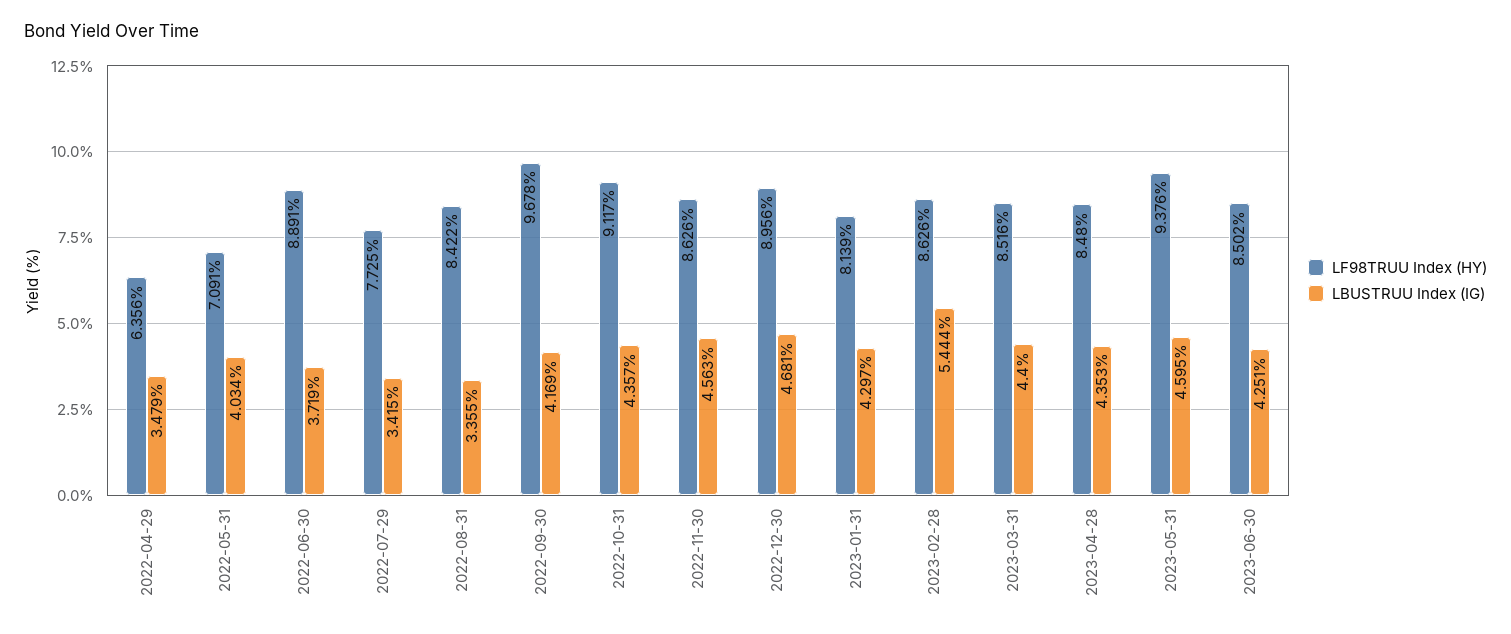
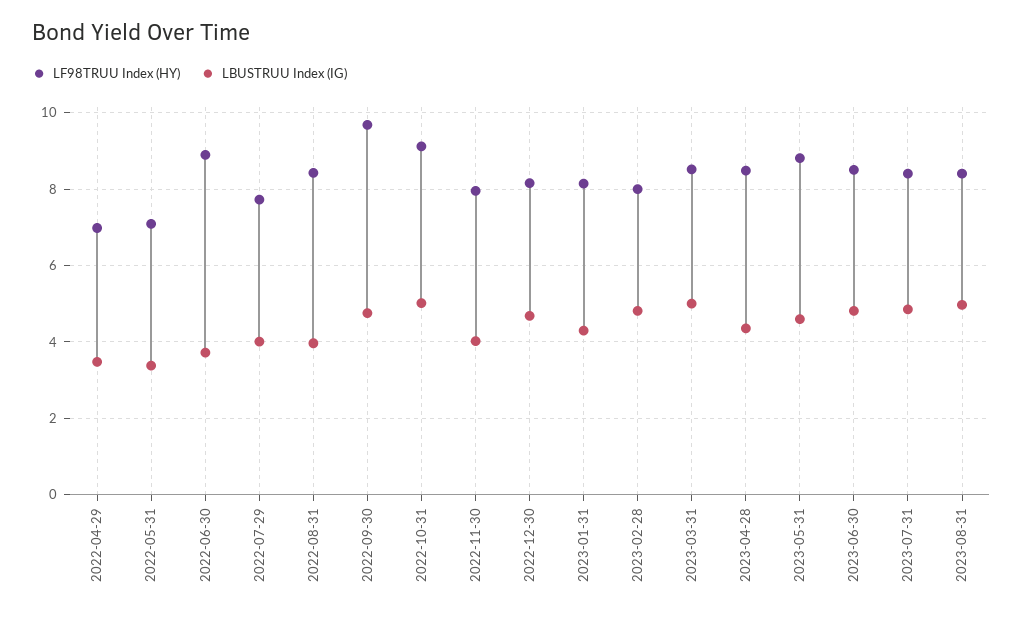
LF98TRUU Index (HY), 2022-04-29: 6.356 -> 7
LBUSTRUU Index (IG), 2022-05-31: 4.034 -> 3.4
LBUSTRUU Index (IG), 2022-07-29: 3.415 -> 4
LBUSTRUU Index (IG), 2022-08-31: 3.355 -> 4
LBUSTRUU Index (IG), 2022-09-30: 4.169 -> 4.8
LBUSTRUU Index (IG), 2022-10-31: 4.357 -> 5
LF98TRUU Index (HY), 2022-11-30: 8.626 -> 8
LBUSTRUU Index (IG), 2022-11-30: 4.563 -> 4
LF98TRUU Index (HY), 2022-12-30: 8.956 -> 8.2
LF98TRUU Index (HY), 2023-02-28: 8.626 -> 8
LBUSTRUU Index (IG), 2023-02-28: 5.444 -> 4.8
LBUSTRUU Index (IG), 2023-03-31: 4.4 -> 5
LF98TRUU Index (HY), 2023-05-31: 9.376 -> 8.8
LBUSTRUU Index (IG), 2023-06-30: 4.251 -> 4.8
LF98TRUU Index (HY), 2023-07-31: none -> 8.4
LBUSTRUU Index (IG), 2023-07-31: none -> 4.8
LF98TRUU Index (HY), 2023-08-31: none -> 8.4
LBUSTRUU Index (IG), 2023-08-31: none -> 5

